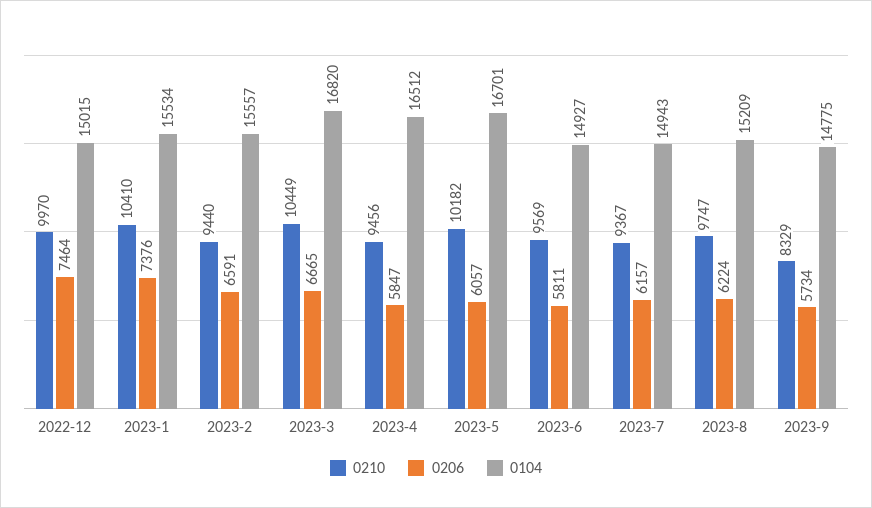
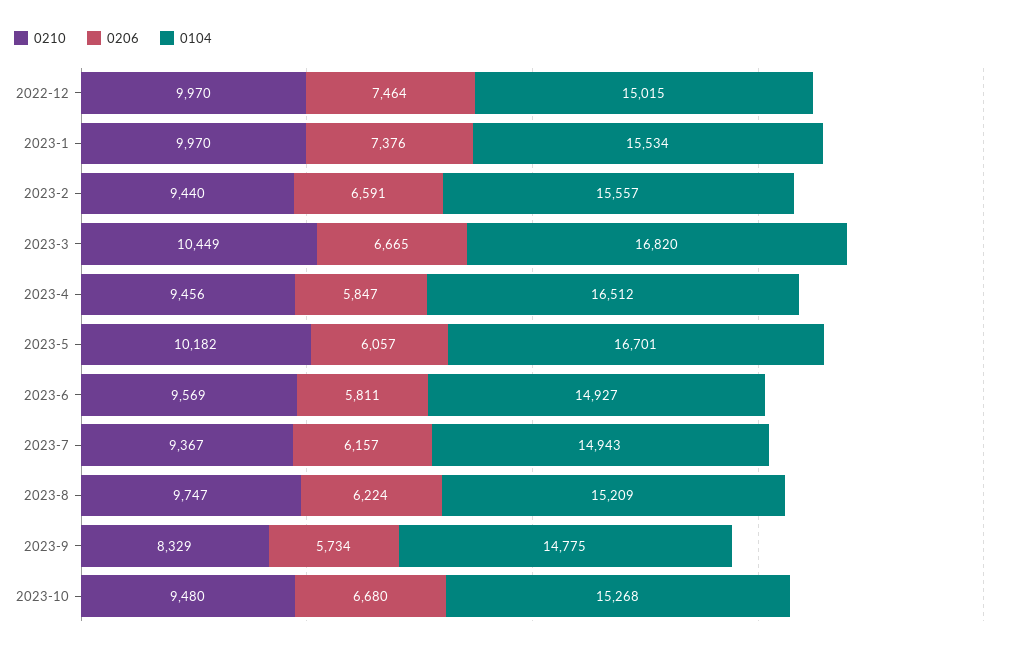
0210, 2023-1: 10410 -> 9970
0210, 2023-10: none -> 9480
0206, 2023-10: none -> 6680
0104, 2023-10: none -> 15268

